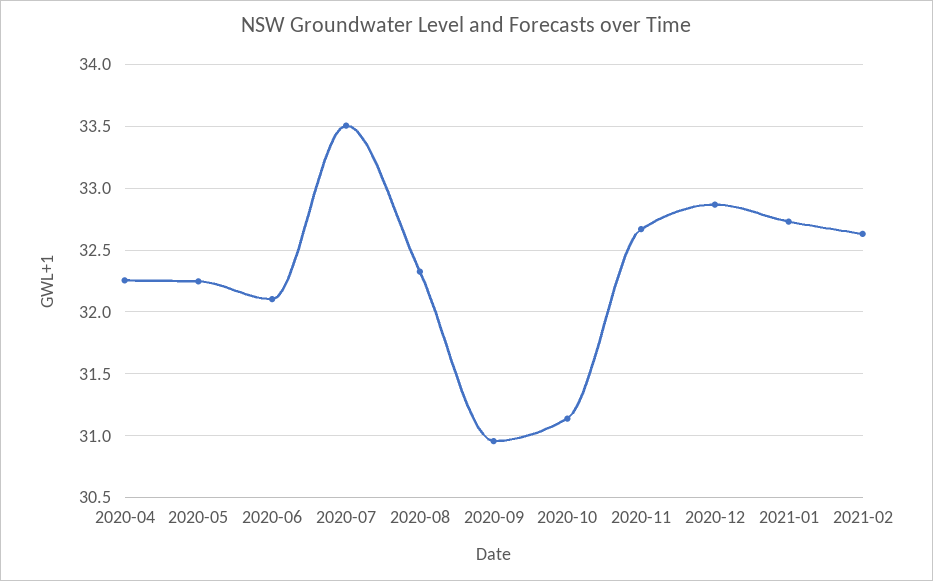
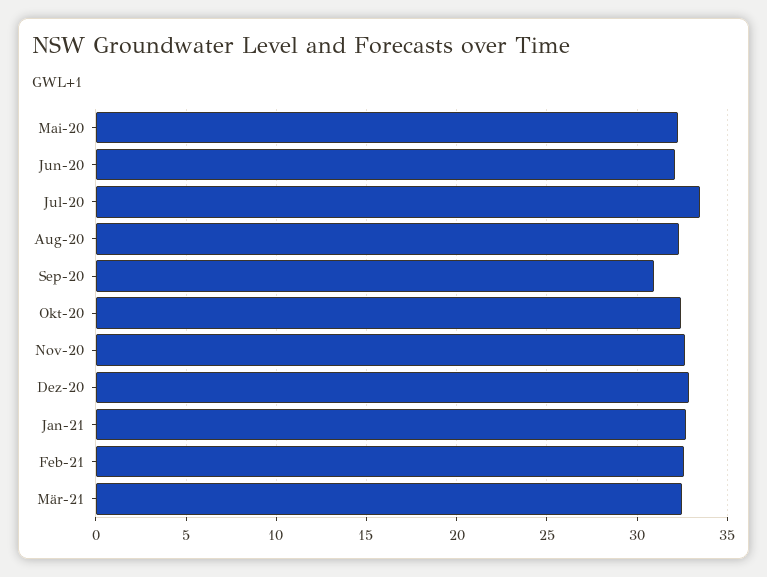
2020-04: 32.25 -> none
2020-10: 31.15 -> 32.5
Mär-21: none -> 32.5

